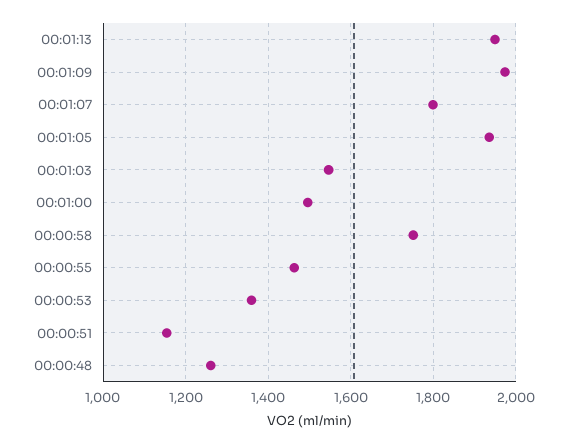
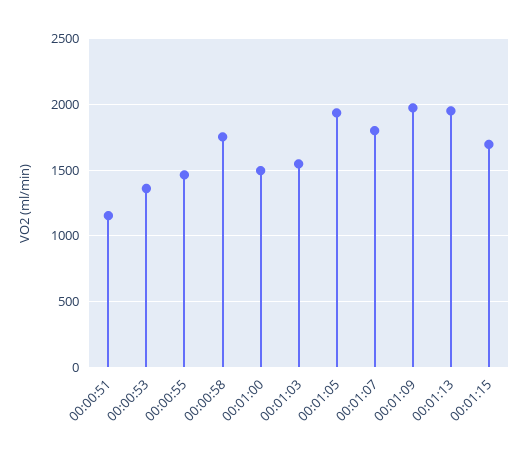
00:00:48: 1260 -> none
00:01:15: none -> 1700

